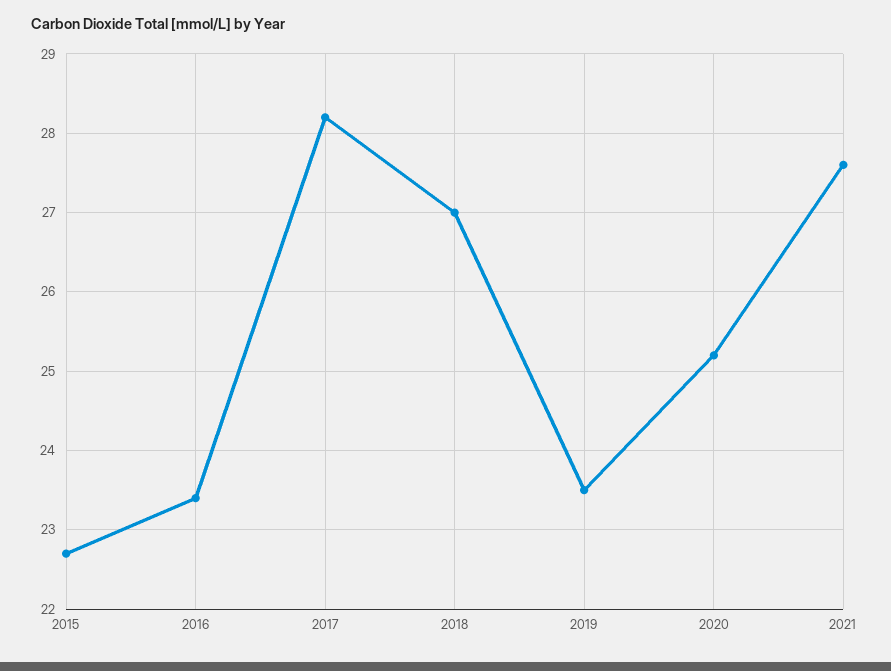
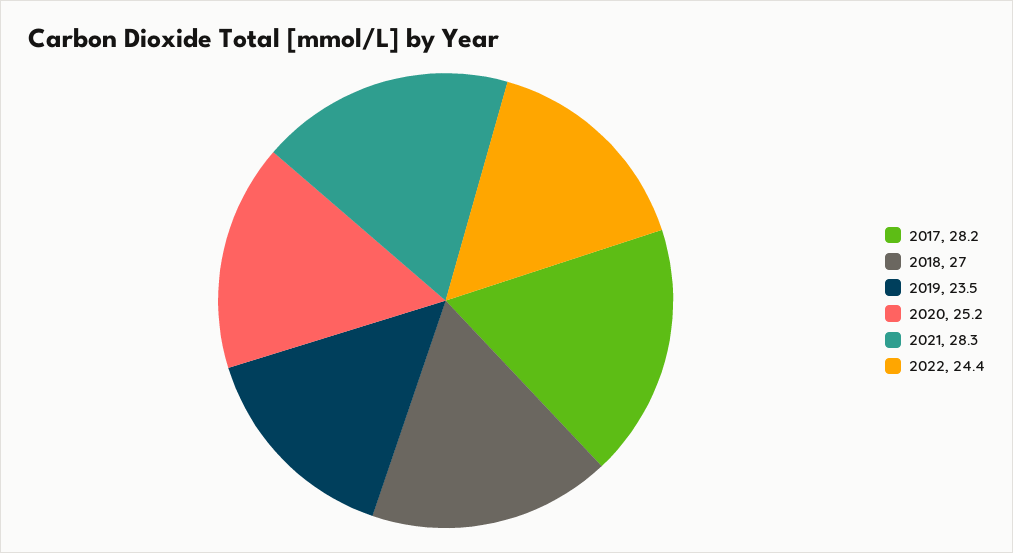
2015: 22.7 -> none
2016: 23.4 -> none
2021: 27.6 -> 28.3
2022: none -> 24.4

